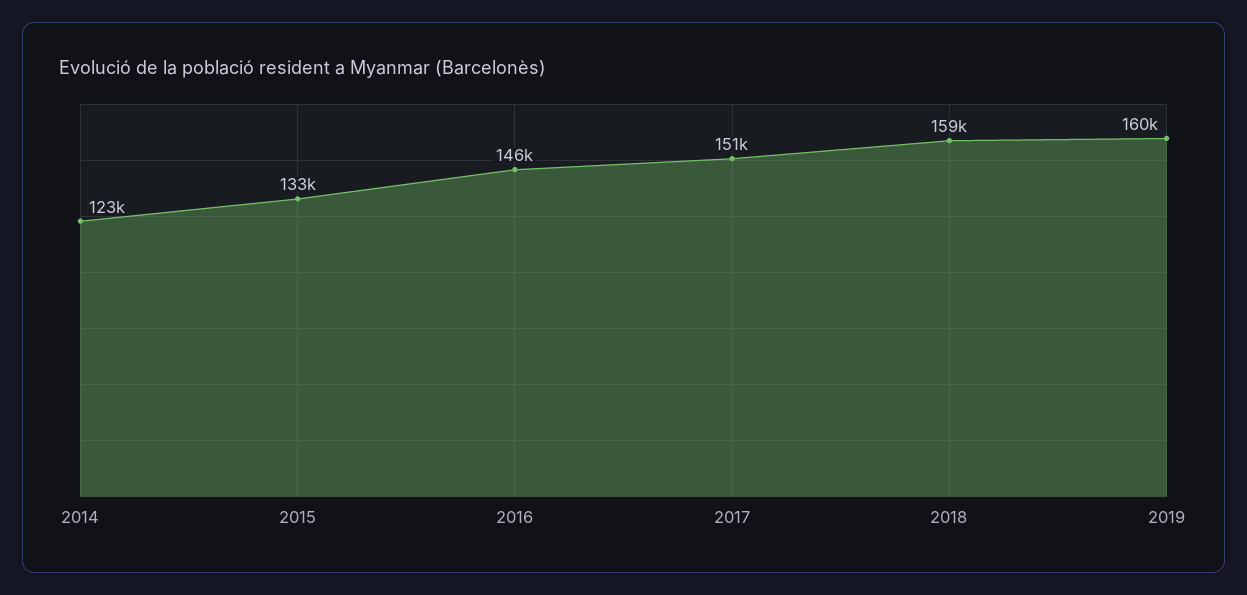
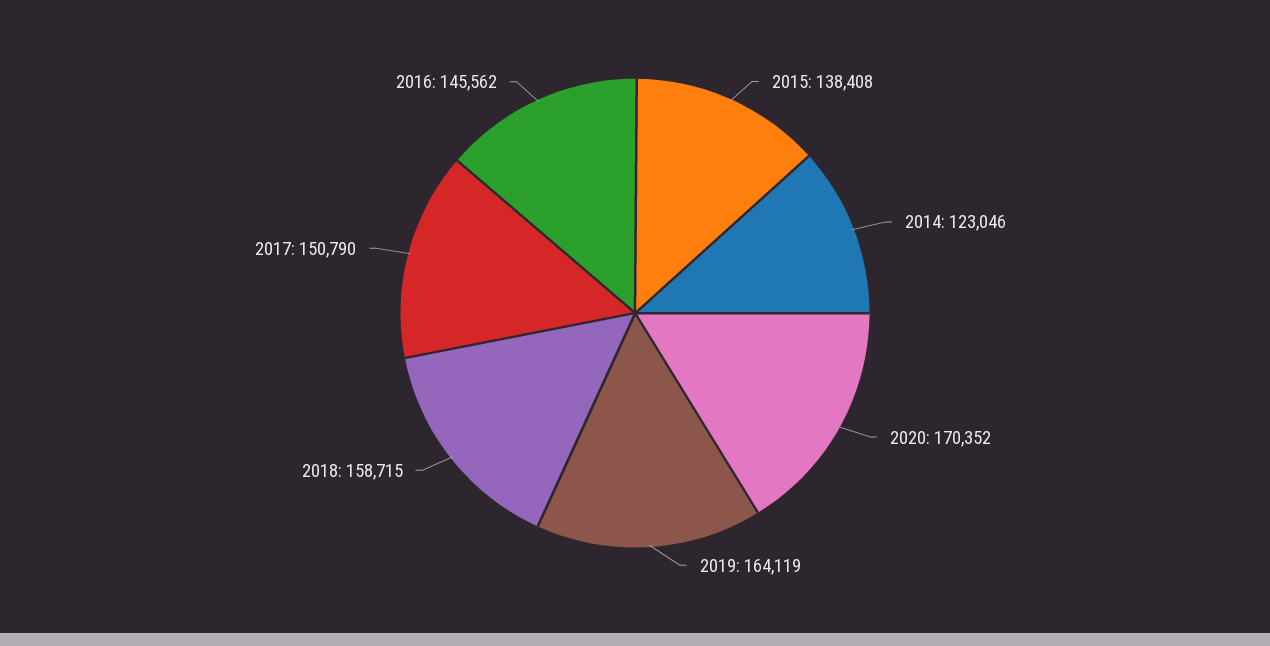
2015: 133000 -> 138408
2019: 160000 -> 164119
2020: none -> 170352

